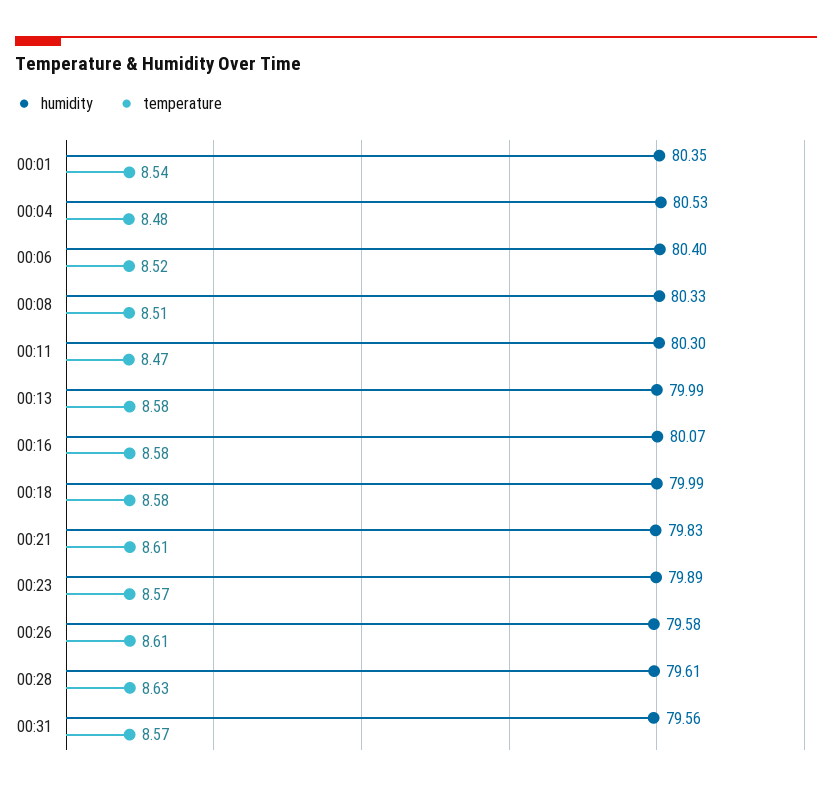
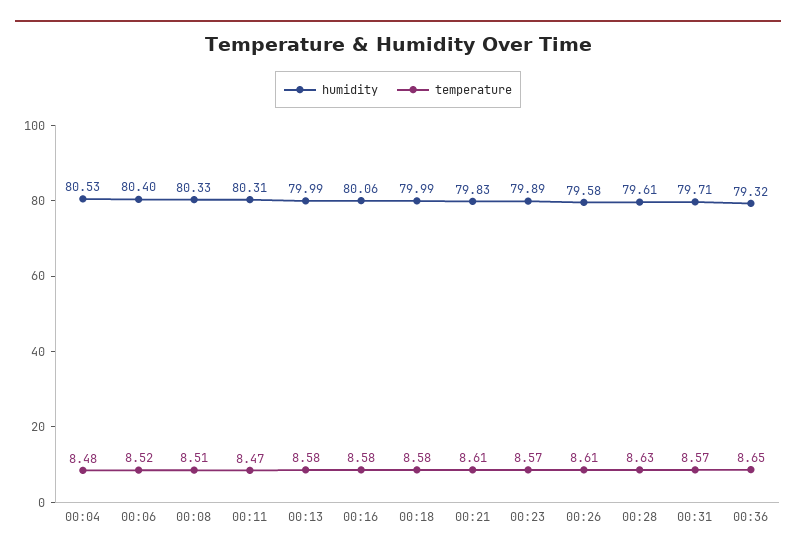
humidity, 00:01: 80.35 -> none
temperature, 00:01: 8.54 -> none
humidity, 00:11: 80.3 -> 80.31
humidity, 00:16: 80.07 -> 80.06
humidity, 00:31: 79.56 -> 79.71
humidity, 00:36: none -> 79.32
temperature, 00:36: none -> 8.65

